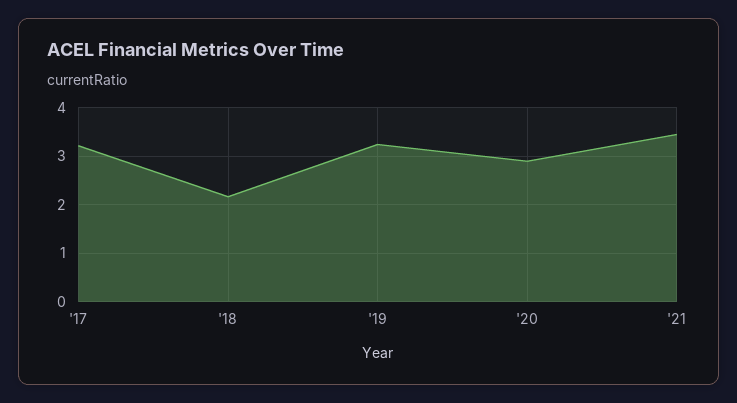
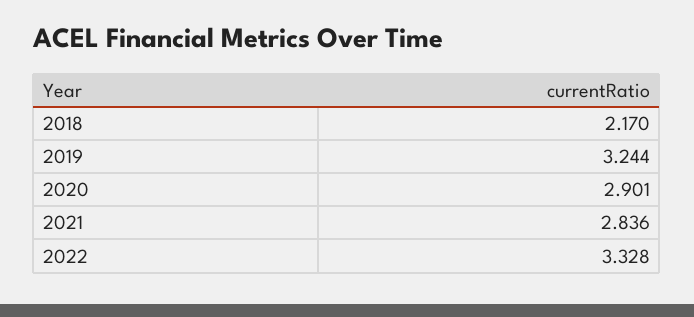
'17: 3.2 -> none
'21: 3.4 -> 2.836
2022: none -> 3.328

